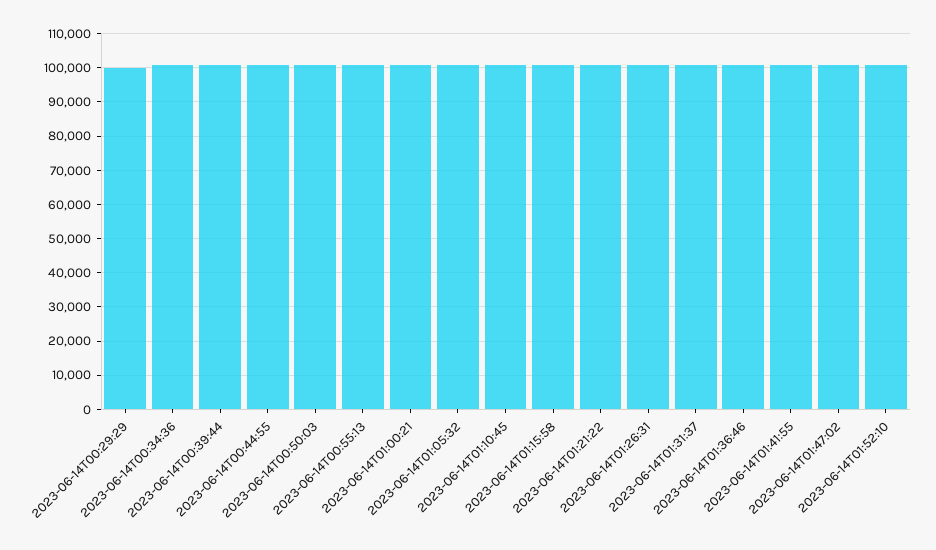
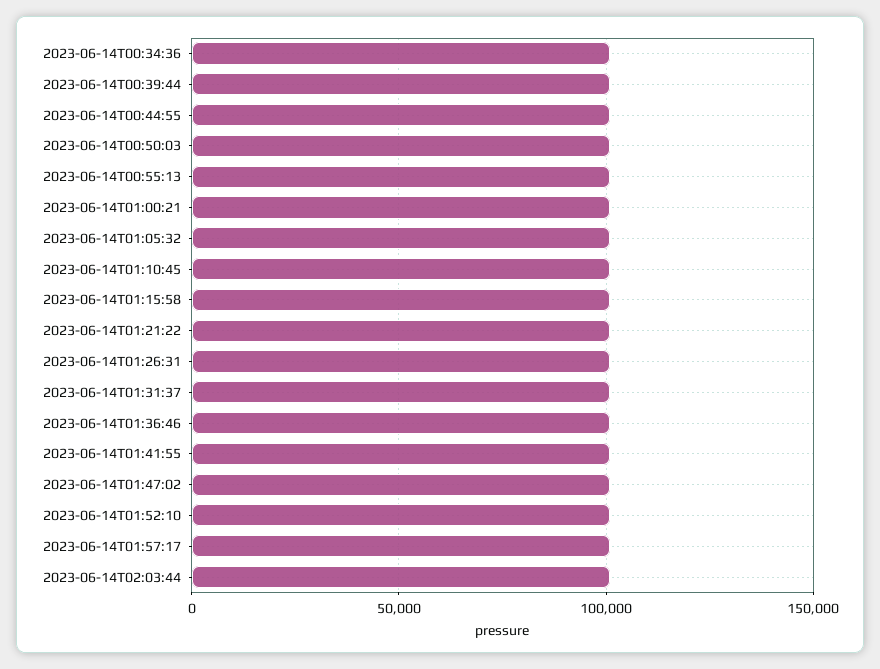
2023-06-14T00:29:29: 100000 -> none
2023-06-14T01:57:17: none -> 100000
2023-06-14T02:03:44: none -> 100000

